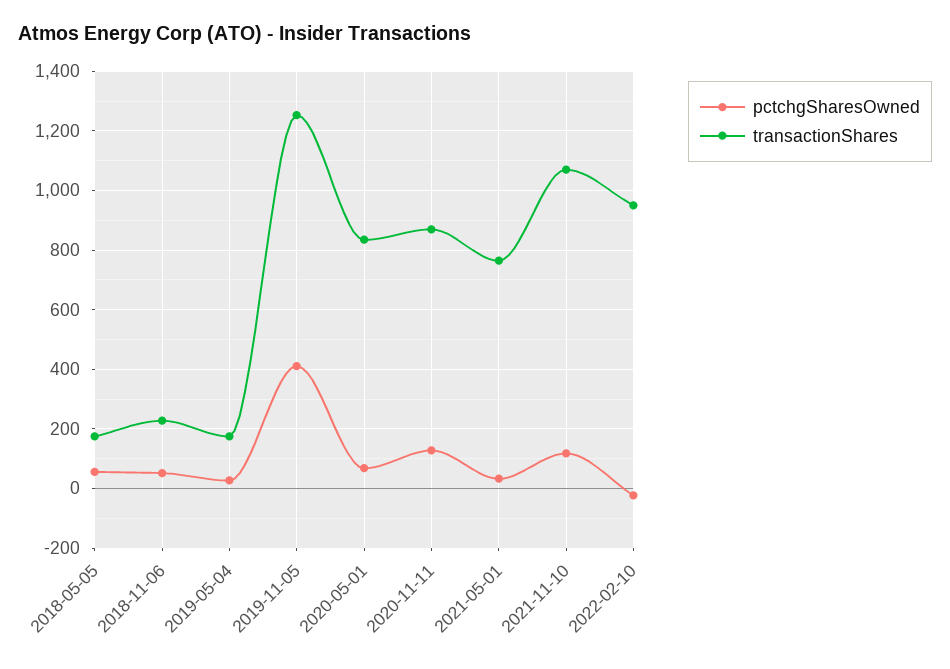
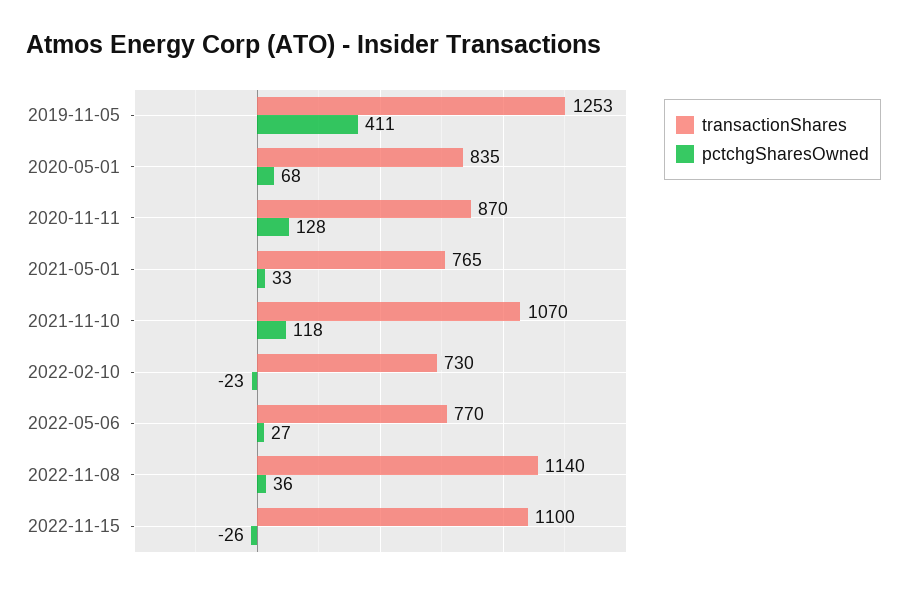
pctchgSharesOwned, 2018-05-05: 50 -> none
transactionShares, 2018-05-05: 175 -> none
pctchgSharesOwned, 2018-11-06: 50 -> none
transactionShares, 2018-11-06: 225 -> none
pctchgSharesOwned, 2019-05-04: 25 -> none
transactionShares, 2019-05-04: 175 -> none
transactionShares, 2022-02-10: 950 -> 730
transactionShares, 2022-05-06: none -> 770
pctchgSharesOwned, 2022-05-06: none -> 27
transactionShares, 2022-11-08: none -> 1140
pctchgSharesOwned, 2022-11-08: none -> 36
transactionShares, 2022-11-15: none -> 1100
pctchgSharesOwned, 2022-11-15: none -> -26

